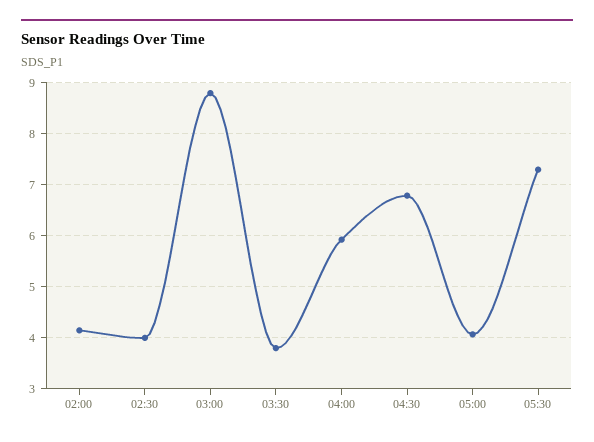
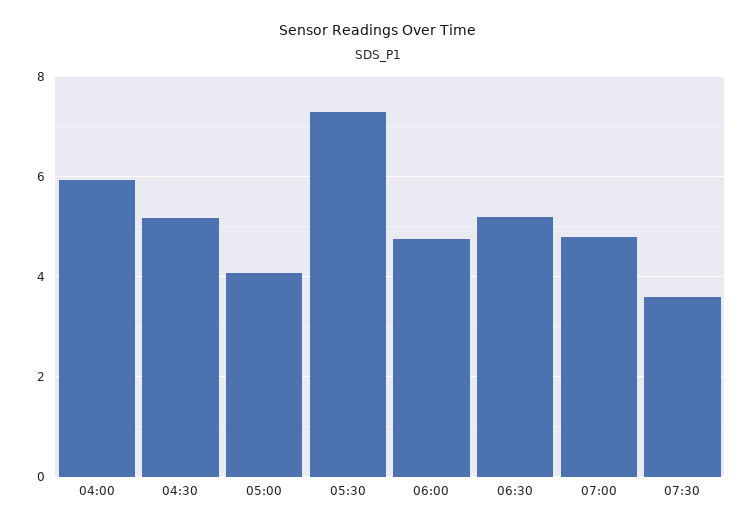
02:00: 4.2 -> none
02:30: 4 -> none
03:00: 8.8 -> none
03:30: 3.8 -> none
04:30: 6.8 -> 5.2
06:00: none -> 4.8
06:30: none -> 5.2
07:00: none -> 4.8
07:30: none -> 3.6

